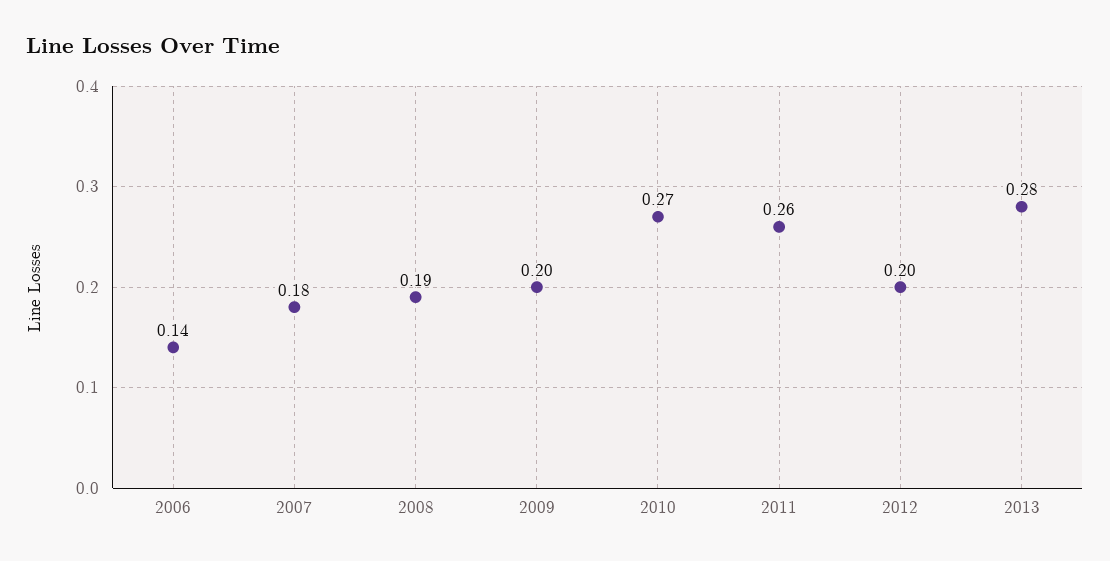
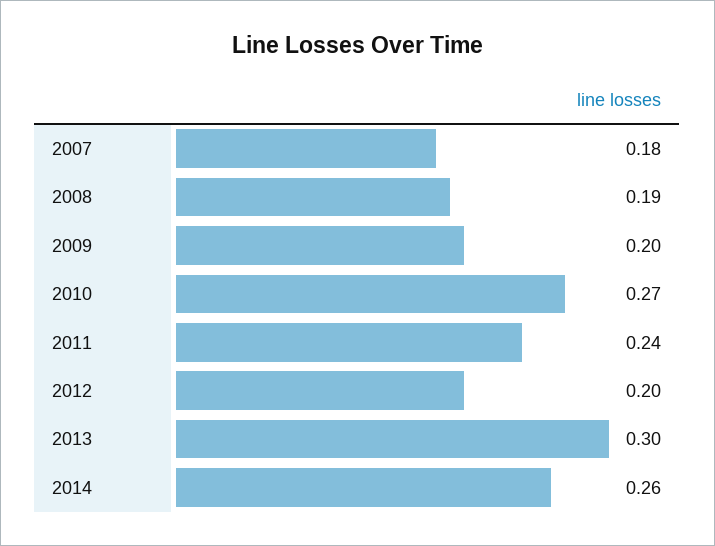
2006: 0.14 -> none
2011: 0.26 -> 0.24
2013: 0.28 -> 0.3
2014: none -> 0.26

